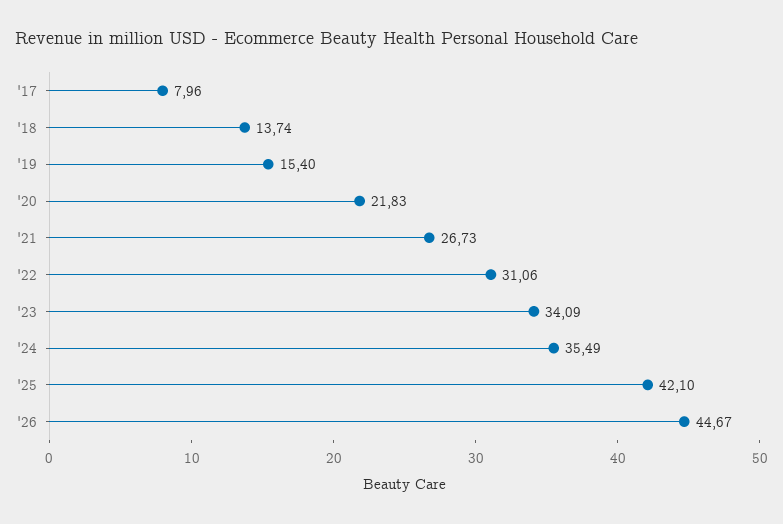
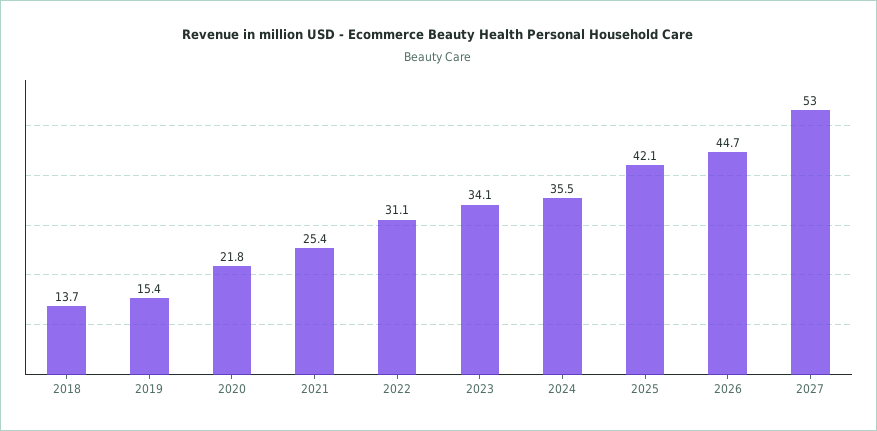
'17: 7.96 -> none
'21: 26.73 -> 25.4
2027: none -> 53

